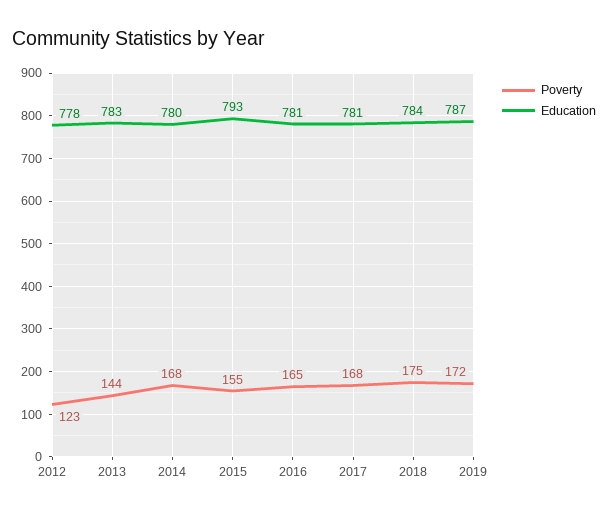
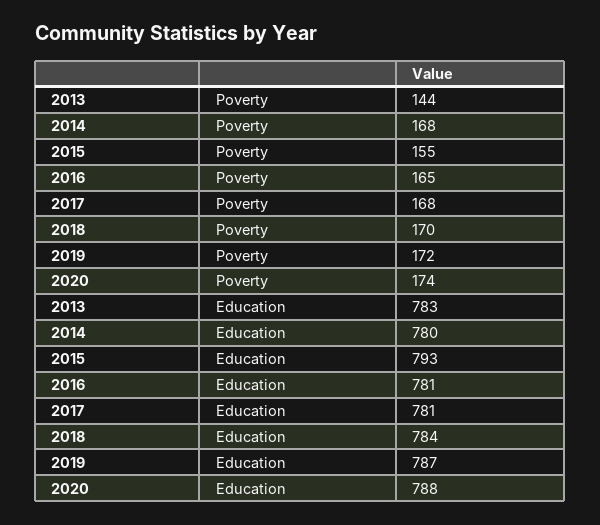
Poverty, 2012: 123 -> none
Education, 2012: 778 -> none
Poverty, 2018: 175 -> 170
Poverty, 2020: none -> 174
Education, 2020: none -> 788

